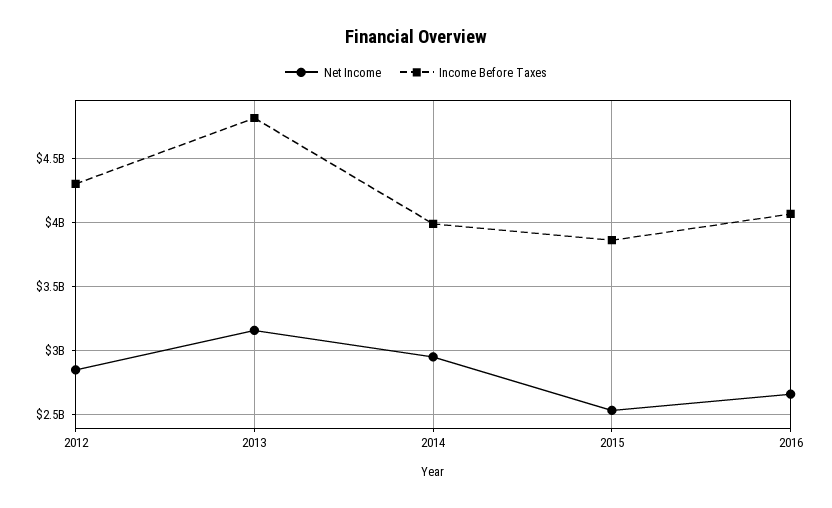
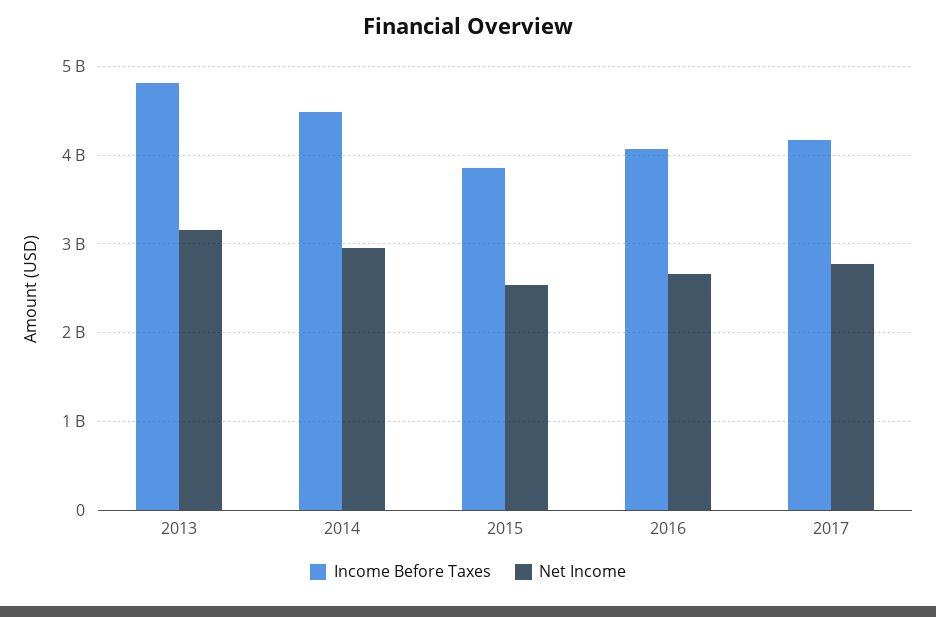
Net Income, 2012: 2850000000 -> none
Income Before Taxes, 2012: 4300000000 -> none
Income Before Taxes, 2014: 4000000000 -> 4500000000
Income Before Taxes, 2017: none -> 4200000000
Net Income, 2017: none -> 2800000000

